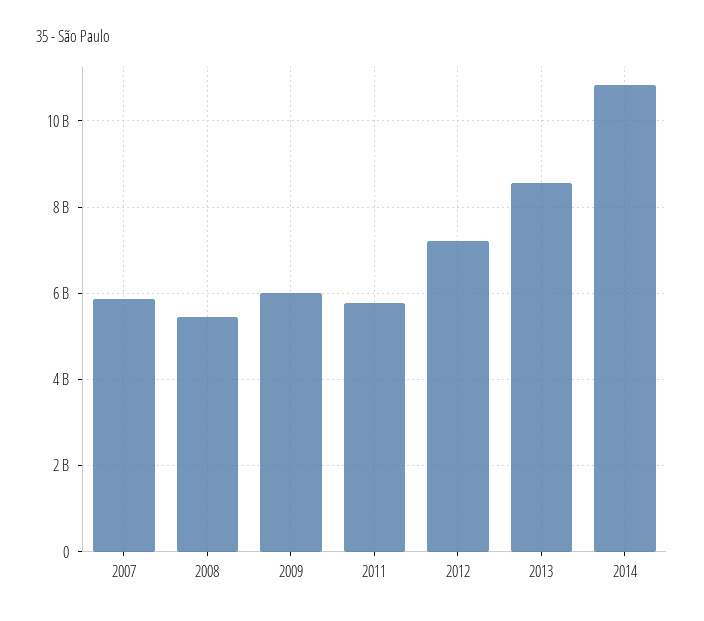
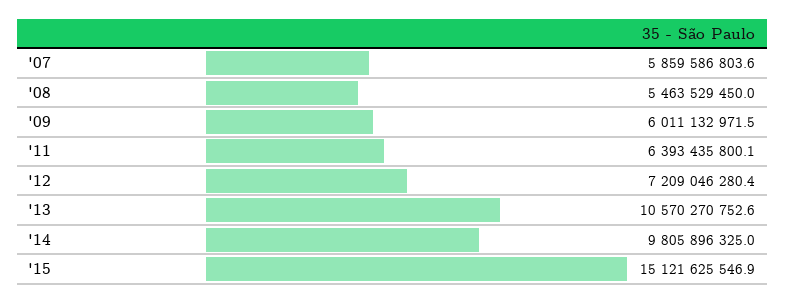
2011: 5800000000 -> 6393435800.1
2013: 8600000000 -> 10570270752.6
2014: 10800000000 -> 9805896325
'15: none -> 15121625546.9

